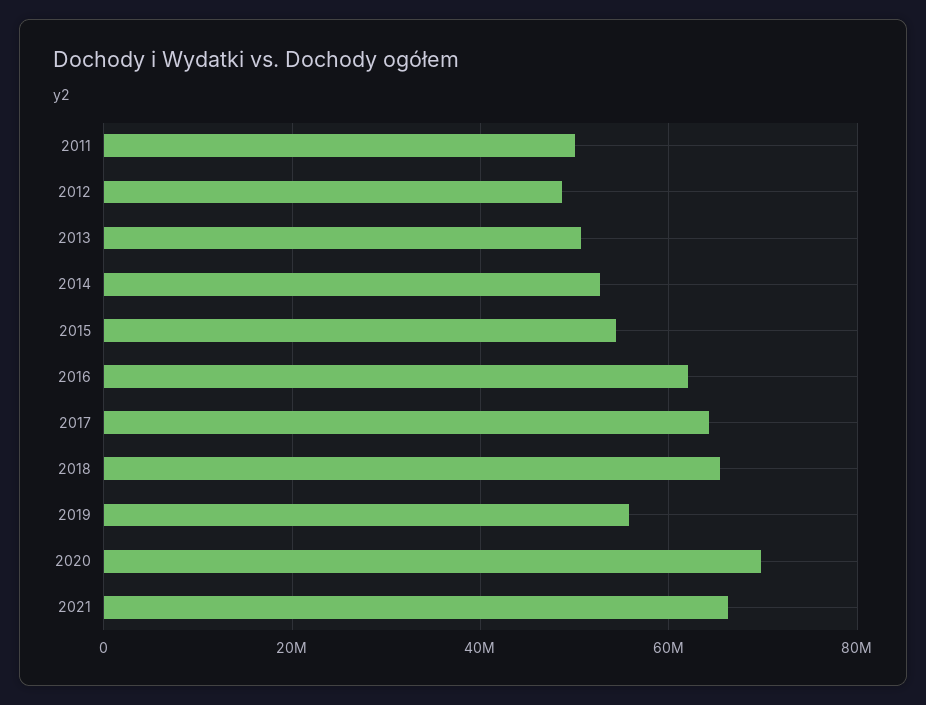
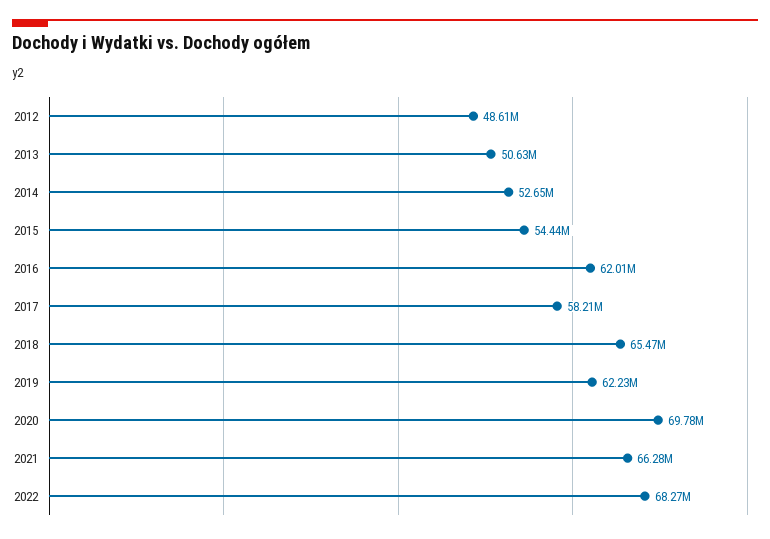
2011: 50000000 -> none
2017: 64000000 -> 58210000
2019: 56000000 -> 62230000
2022: none -> 68270000

